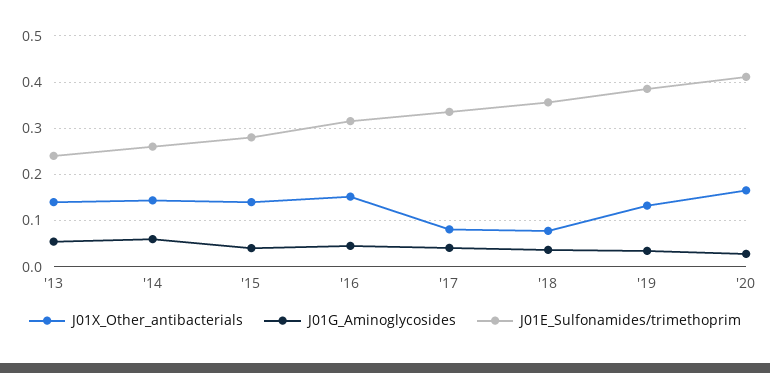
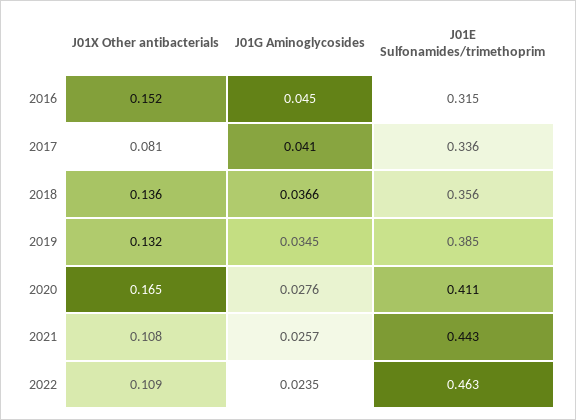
J01X_Other_antibacterials, '13: 0.14 -> none
J01G_Aminoglycosides, '13: 0.06 -> none
J01E_Sulfonamides/trimethoprim, '13: 0.24 -> none
J01X_Other_antibacterials, '14: 0.14 -> none
J01G_Aminoglycosides, '14: 0.06 -> none
J01E_Sulfonamides/trimethoprim, '14: 0.26 -> none
J01X_Other_antibacterials, '15: 0.14 -> none
J01G_Aminoglycosides, '15: 0.04 -> none
J01E_Sulfonamides/trimethoprim, '15: 0.28 -> none
J01X_Other_antibacterials, '18: 0.08 -> 0.136
J01X_Other_antibacterials, 2021: none -> 0.108
J01G_Aminoglycosides, 2021: none -> 0.0257
J01E_Sulfonamides/trimethoprim, 2021: none -> 0.443
J01X_Other_antibacterials, 2022: none -> 0.109
J01G_Aminoglycosides, 2022: none -> 0.0235
J01E_Sulfonamides/trimethoprim, 2022: none -> 0.463

